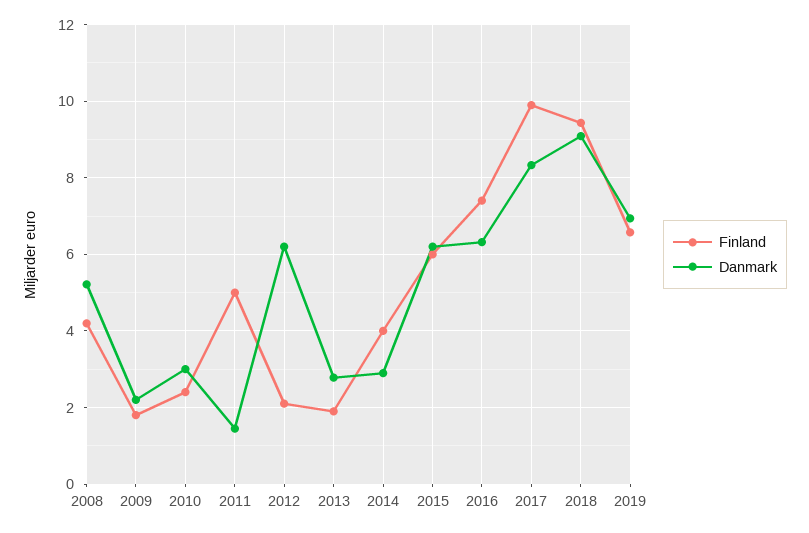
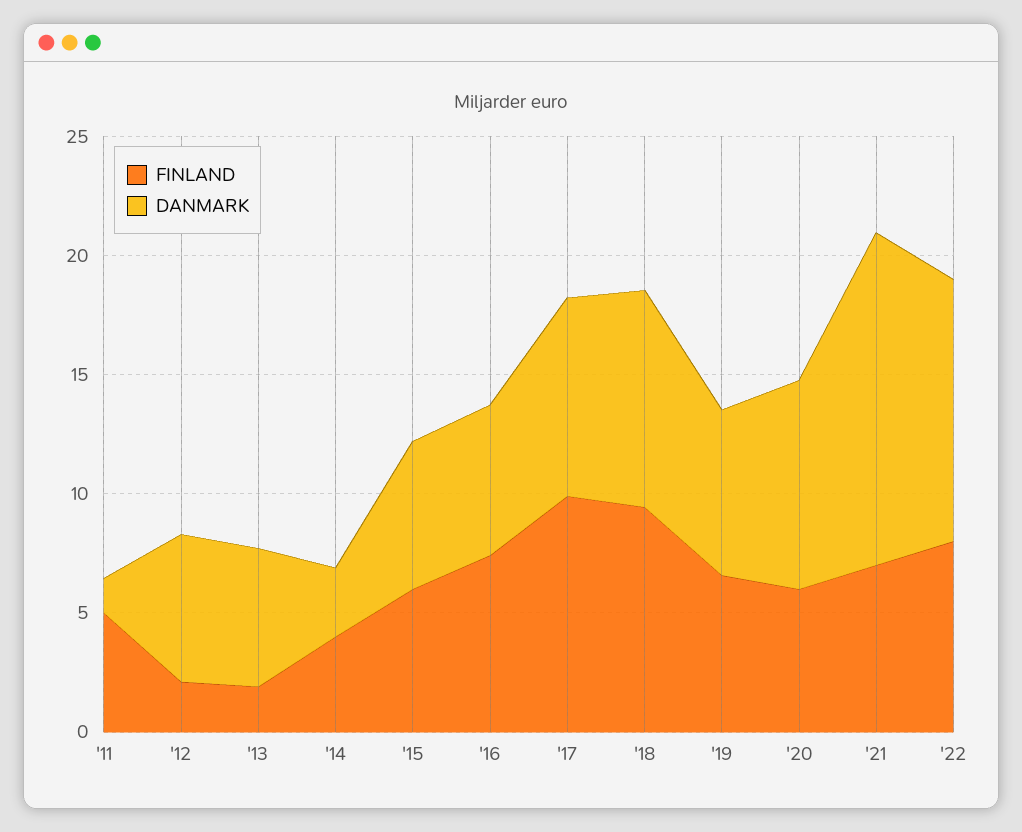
Finland, 2008: 4.2 -> none
Danmark, 2008: 5.2 -> none
Finland, 2009: 1.8 -> none
Danmark, 2009: 2.2 -> none
Finland, 2010: 2.4 -> none
Danmark, 2010: 3 -> none
Danmark, 2013: 2.8 -> 6
Finland, '20: none -> 6
Danmark, '20: none -> 9
Finland, '21: none -> 7
Danmark, '21: none -> 14
Finland, '22: none -> 8
Danmark, '22: none -> 11

